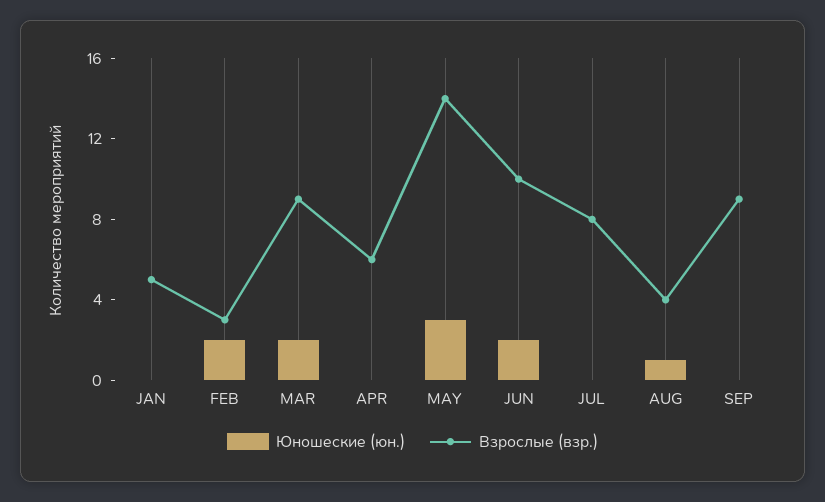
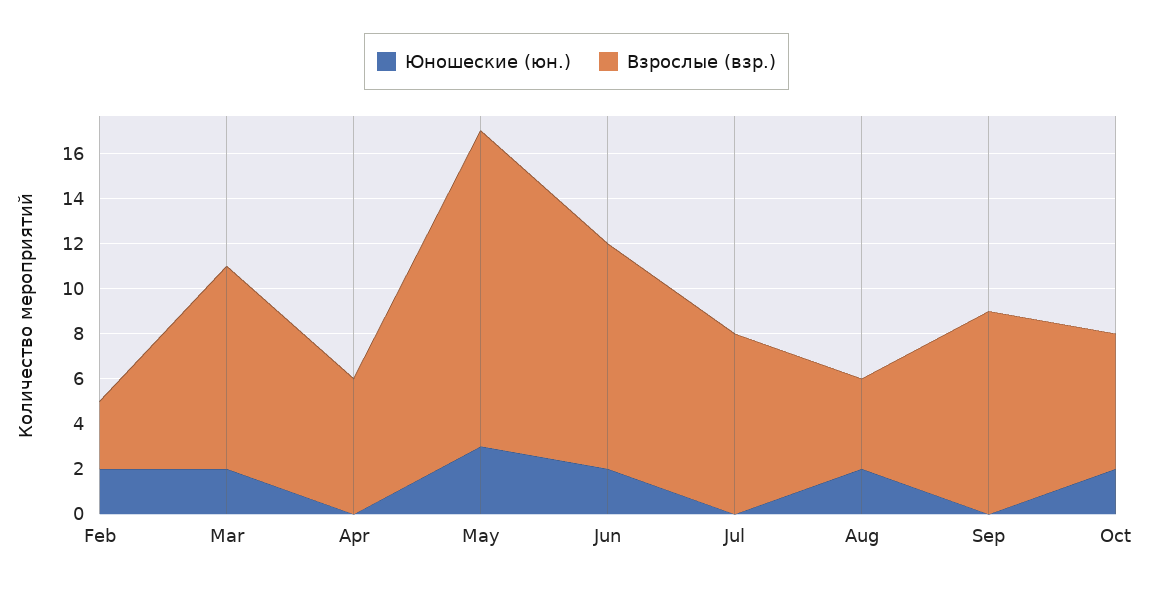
Юношеские (юн.), JAN: 0 -> none
Взрослые (взр.), JAN: 5 -> none
Юношеские (юн.), AUG: 1 -> 2
Юношеские (юн.), Oct: none -> 2
Взрослые (взр.), Oct: none -> 6

